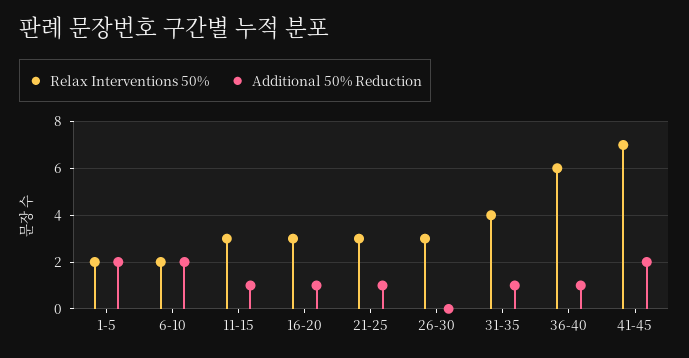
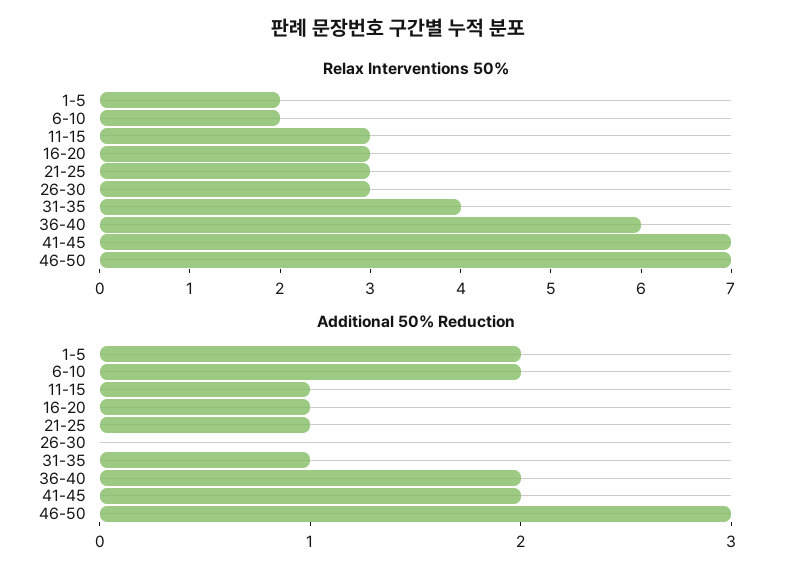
Additional 50% Reduction, 36-40: 1 -> 2
Relax Interventions 50%, 46-50: none -> 7
Additional 50% Reduction, 46-50: none -> 3

